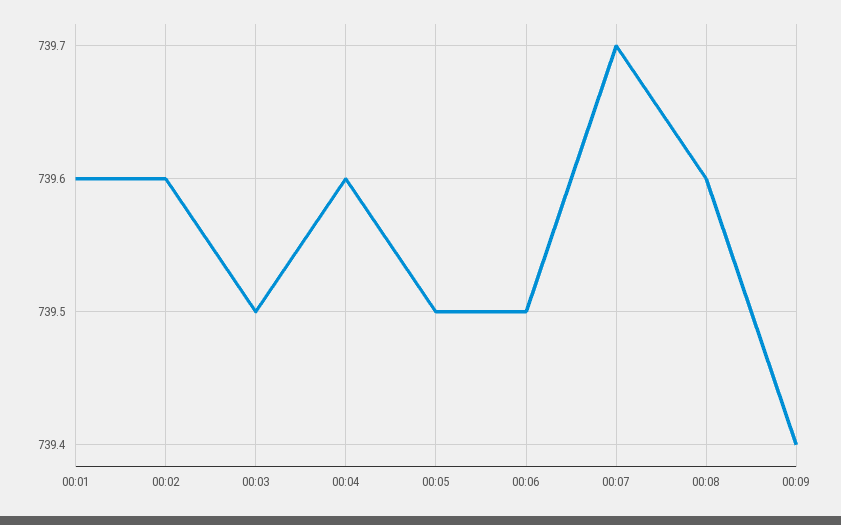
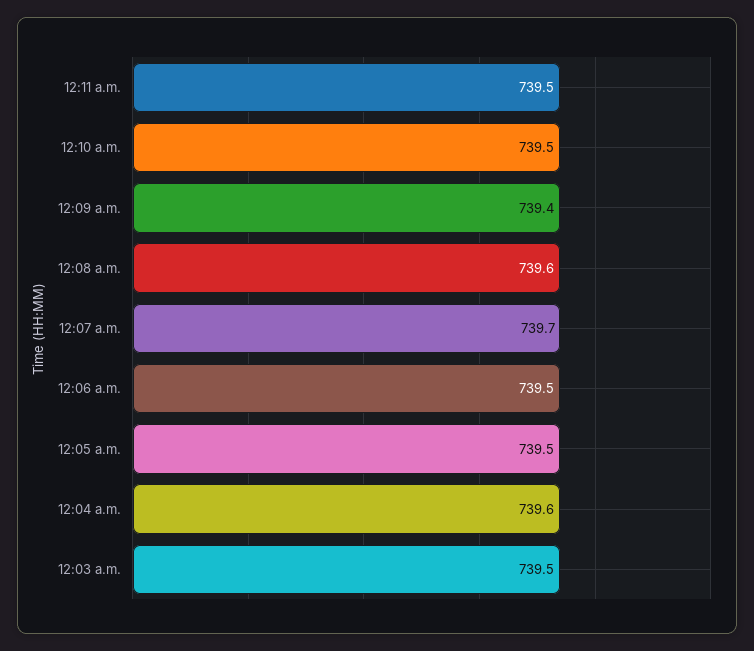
00:01: 739.6 -> none
00:02: 739.6 -> none
12:11 a.m.: none -> 739.5
12:10 a.m.: none -> 739.5

